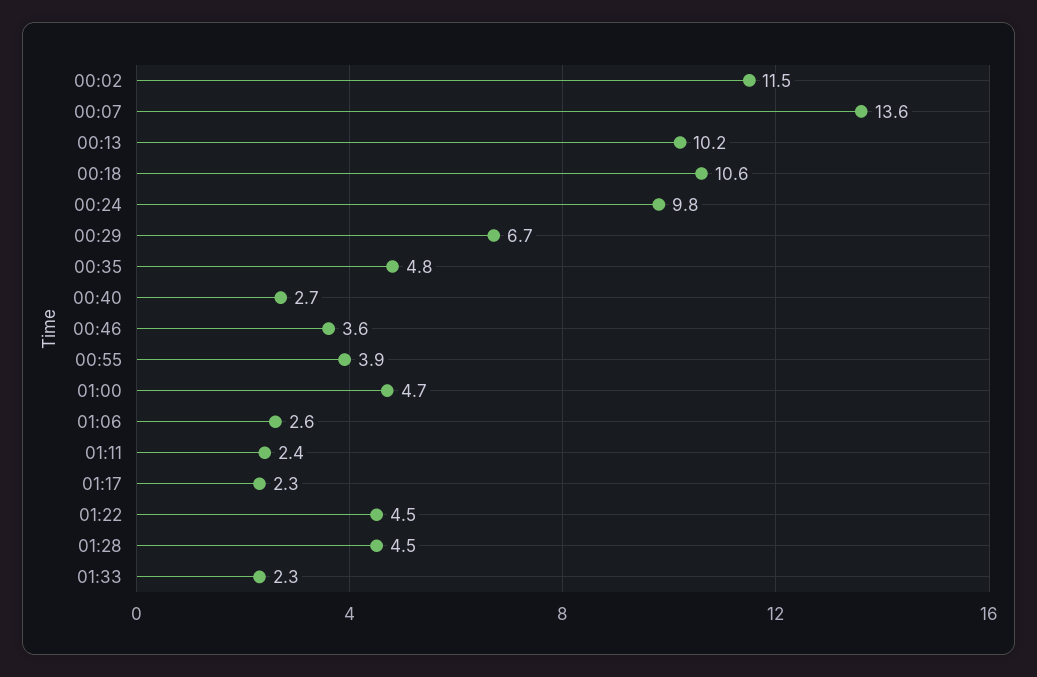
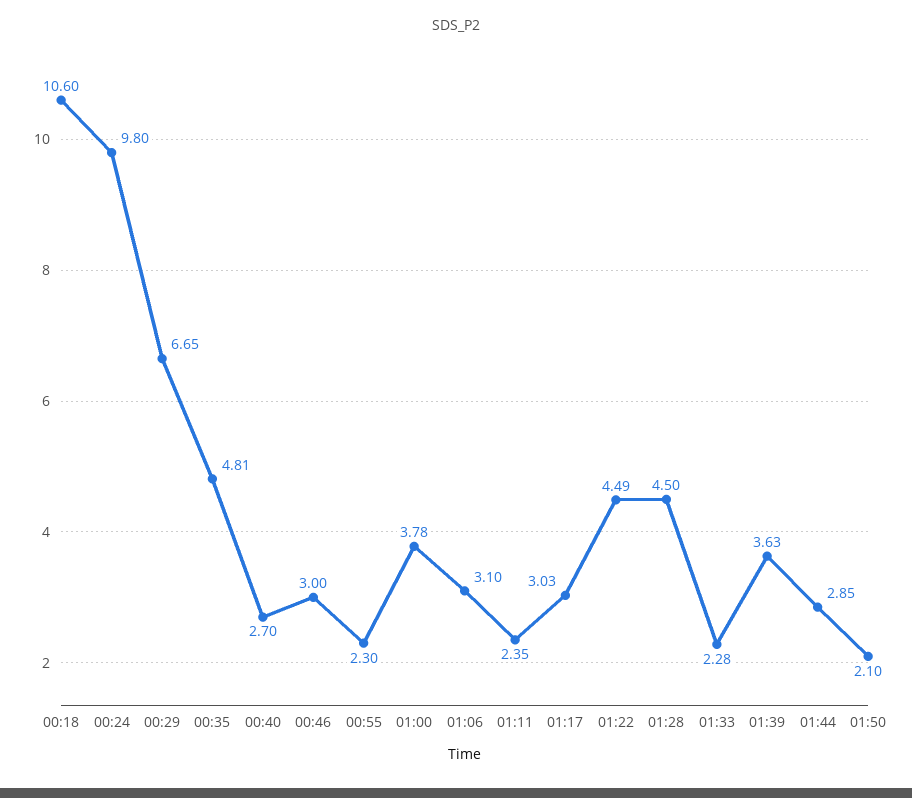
00:02: 11.5 -> none
00:07: 13.6 -> none
00:13: 10.2 -> none
00:46: 3.6 -> 3
00:55: 3.9 -> 2.3
01:00: 4.7 -> 3.78
01:06: 2.6 -> 3.1
01:17: 2.3 -> 3.03
01:39: none -> 3.63
01:44: none -> 2.85
01:50: none -> 2.1

